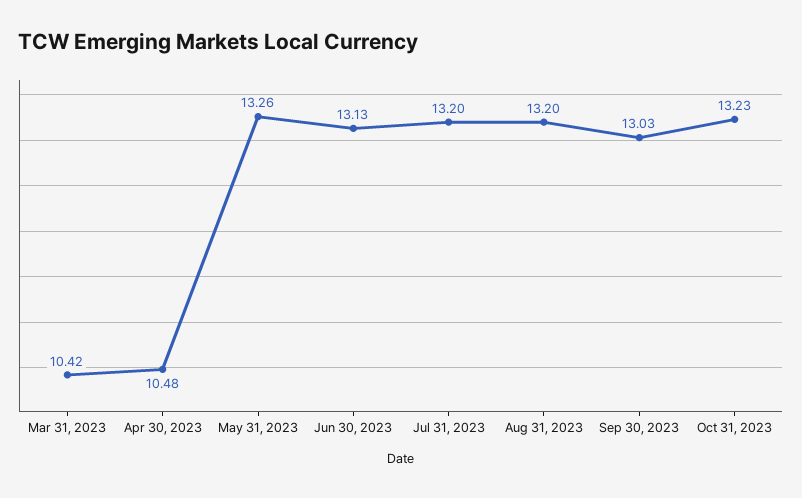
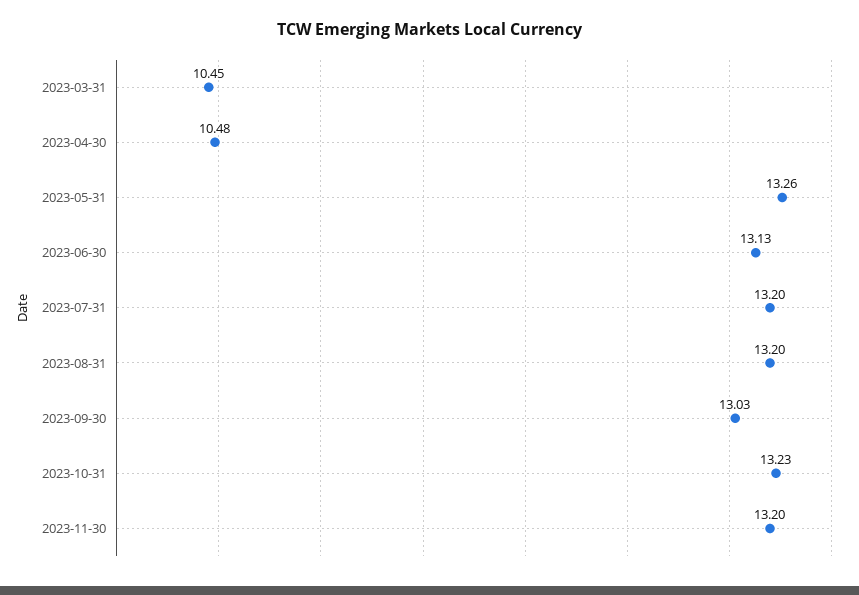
Mar 31, 2023: 10.42 -> 10.45
2023-11-30: none -> 13.2

